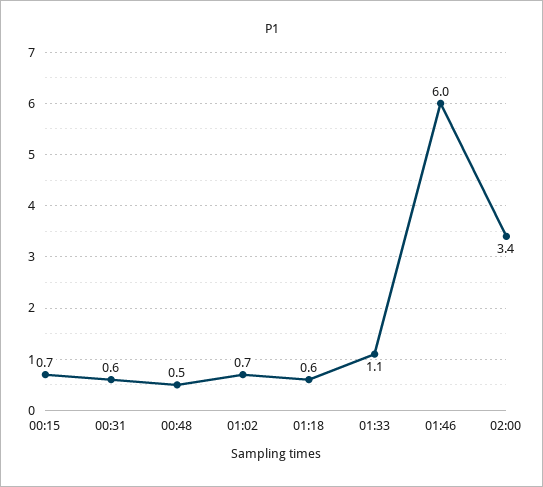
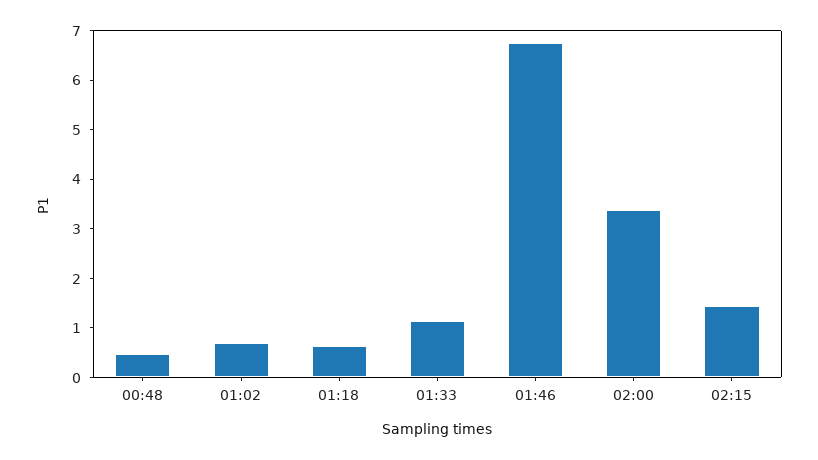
00:15: 0.7 -> none
00:31: 0.6 -> none
01:46: 6 -> 6.8
02:15: none -> 1.4

